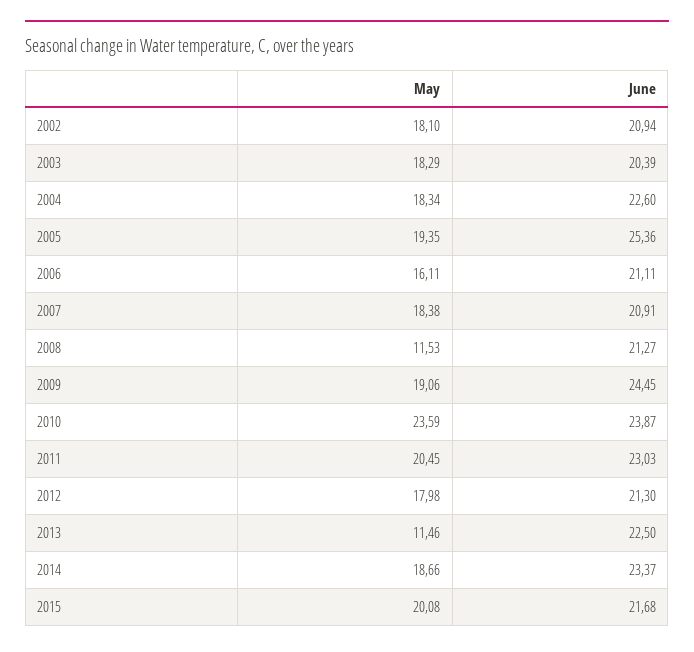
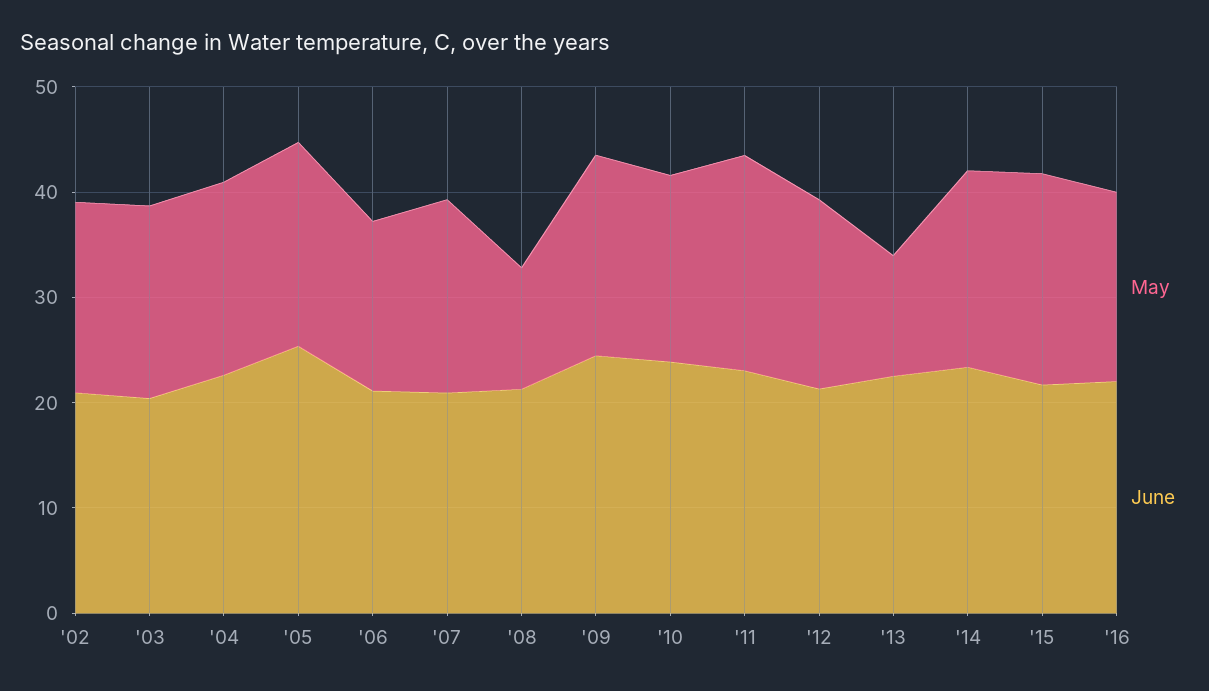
May, 2010: 23.59 -> 18
May, '16: none -> 18
June, '16: none -> 22

